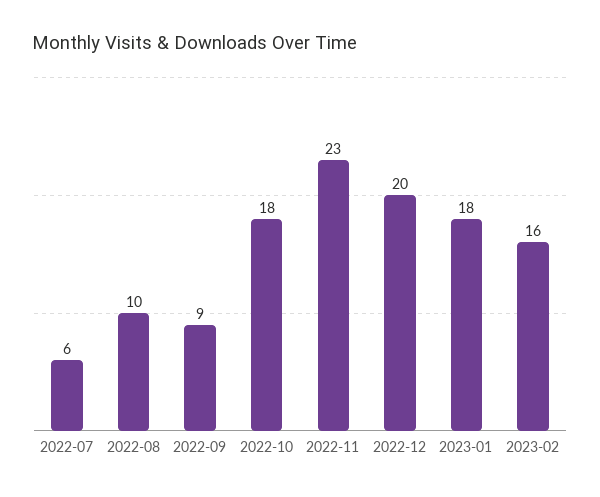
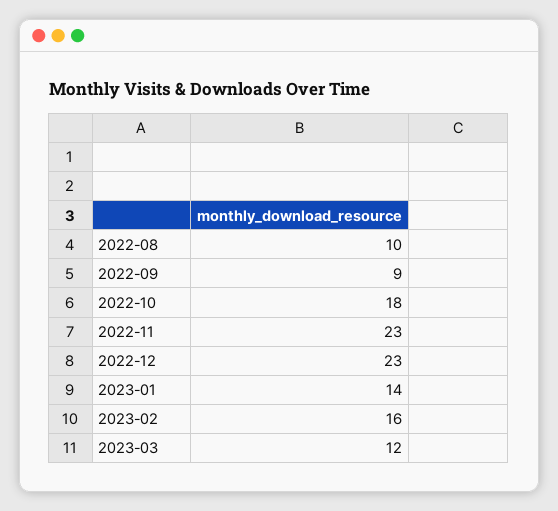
2022-07: 6 -> none
2022-12: 20 -> 23
2023-01: 18 -> 14
2023-03: none -> 12

